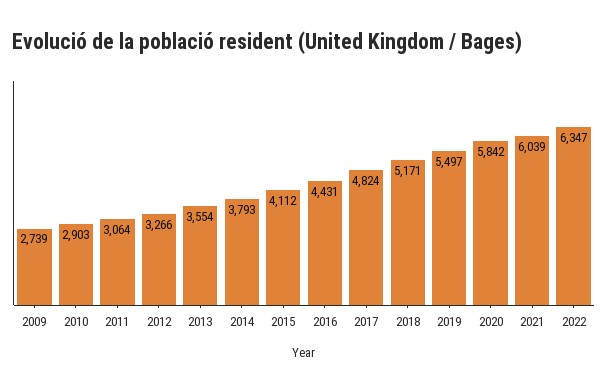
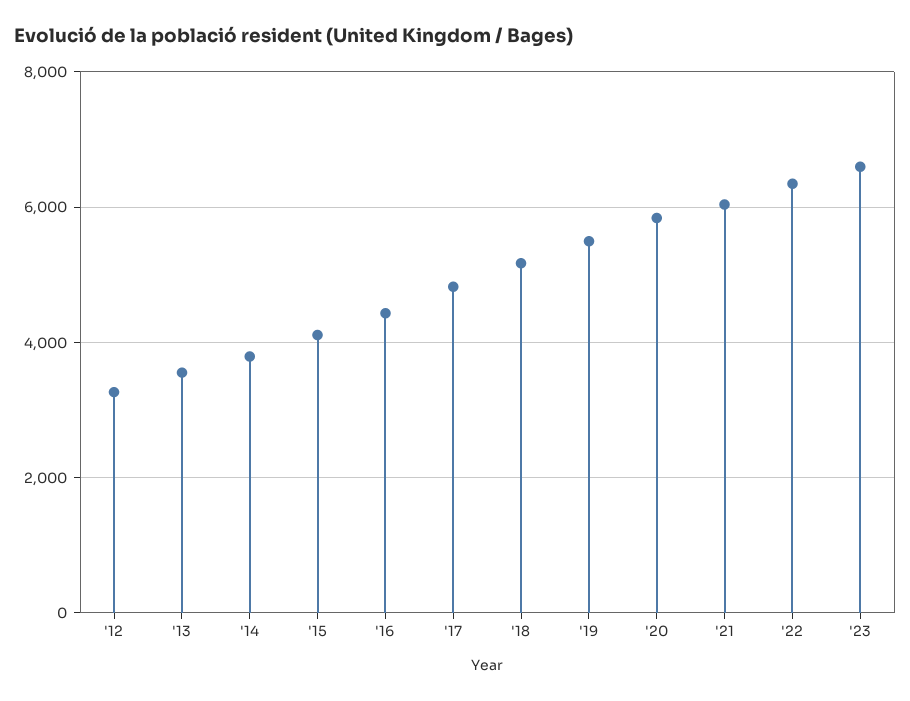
2009: 2739 -> none
2010: 2903 -> none
2011: 3064 -> none
'23: none -> 6600

